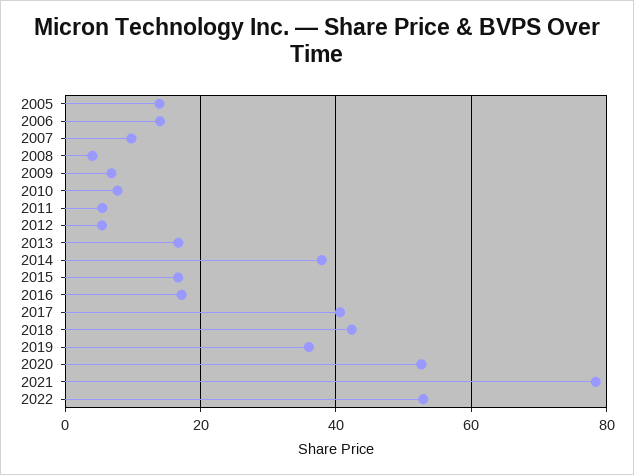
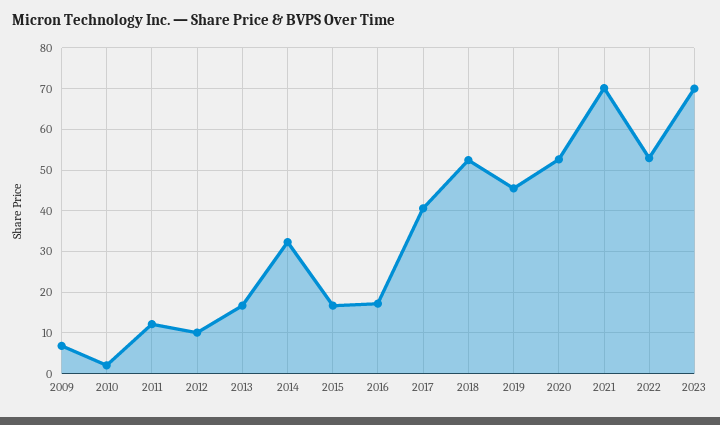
2005: 14 -> none
2006: 14 -> none
2007: 10 -> none
2008: 4 -> none
2010: 8 -> 2
2011: 6 -> 12
2012: 6 -> 10
2014: 38 -> 32
2018: 42 -> 52
2019: 36 -> 46
2021: 78 -> 70
2023: none -> 70

